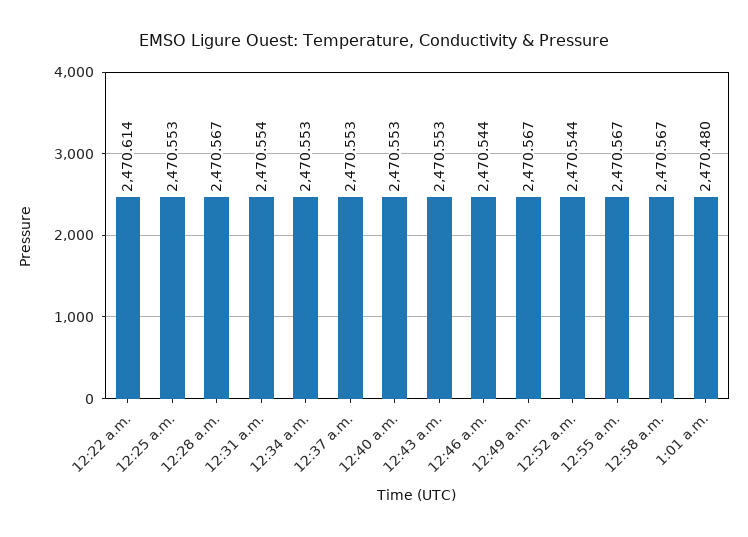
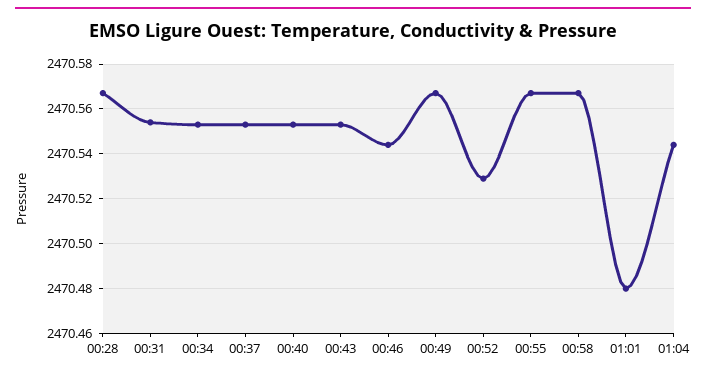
12:22 a.m.: 2470.614 -> none
12:25 a.m.: 2470.553 -> none
12:52 a.m.: 2470.544 -> 2470.53
01:04: none -> 2470.545

